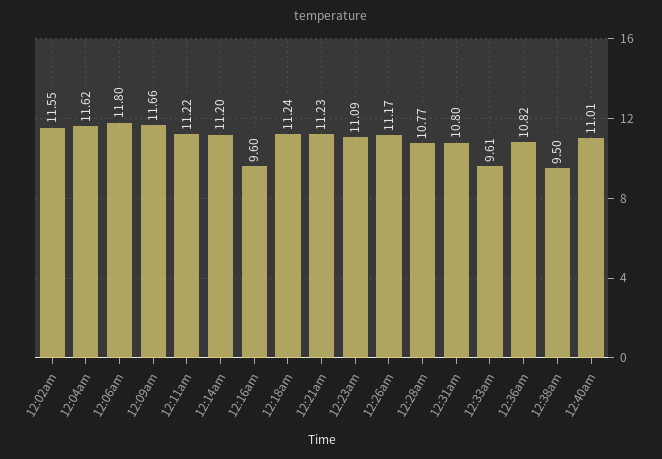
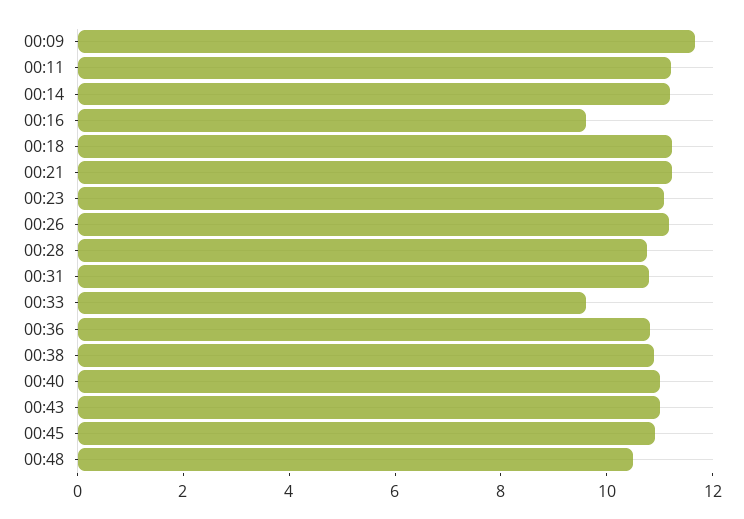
12:02am: 11.55 -> none
12:04am: 11.62 -> none
12:06am: 11.8 -> none
12:38am: 9.5 -> 11
00:43: none -> 11
00:45: none -> 11
00:48: none -> 10.5

